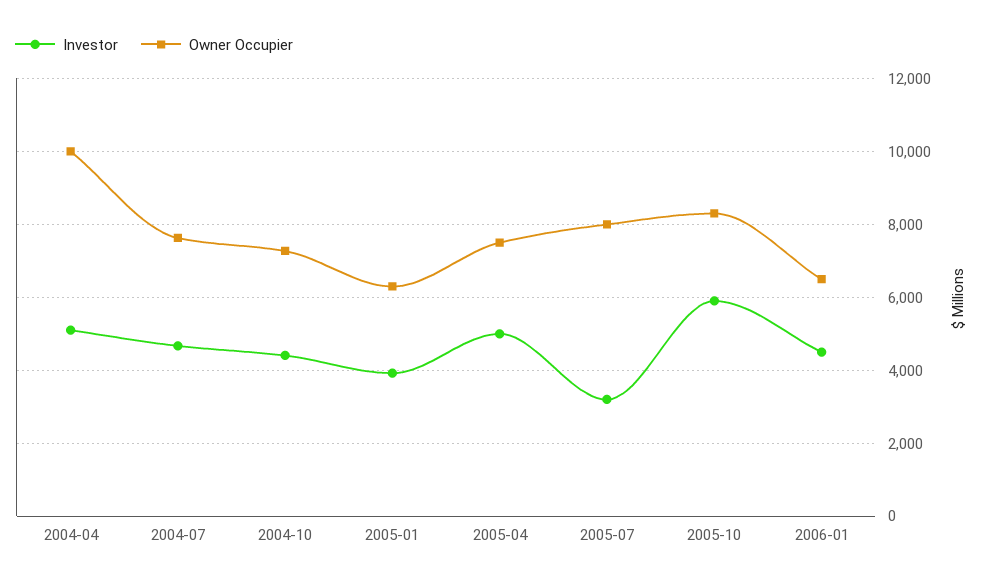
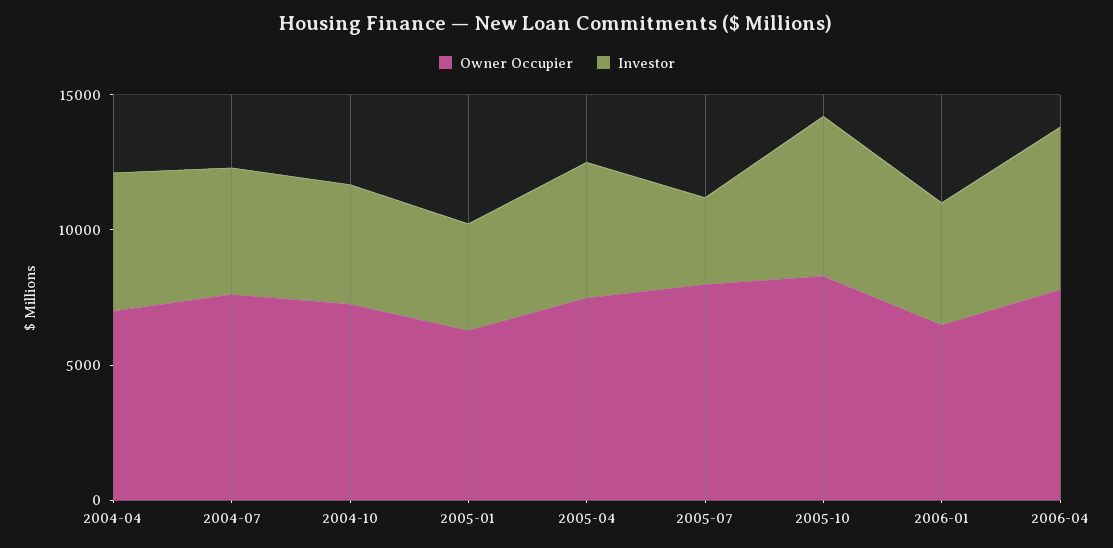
Owner Occupier, 2004-04: 10000 -> 7000
Owner Occupier, 2006-04: none -> 8000
Investor, 2006-04: none -> 6000

